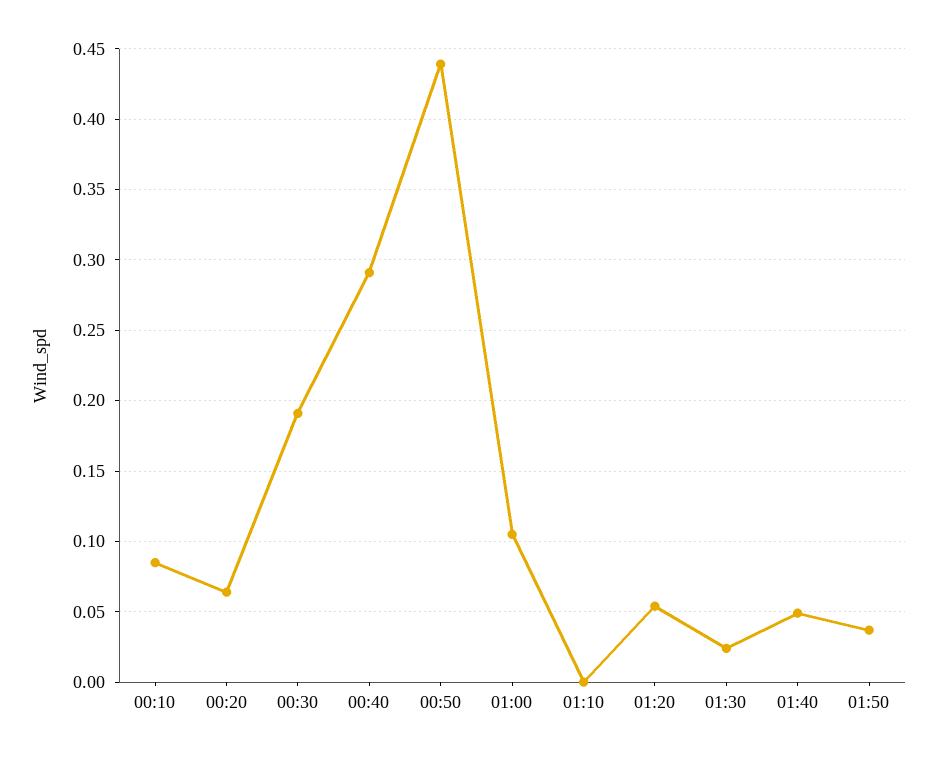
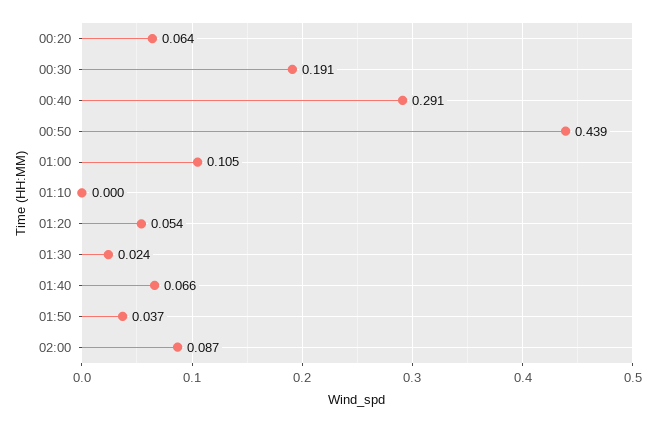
00:10: 0.085 -> none
01:40: 0.05 -> 0.066
02:00: none -> 0.087

